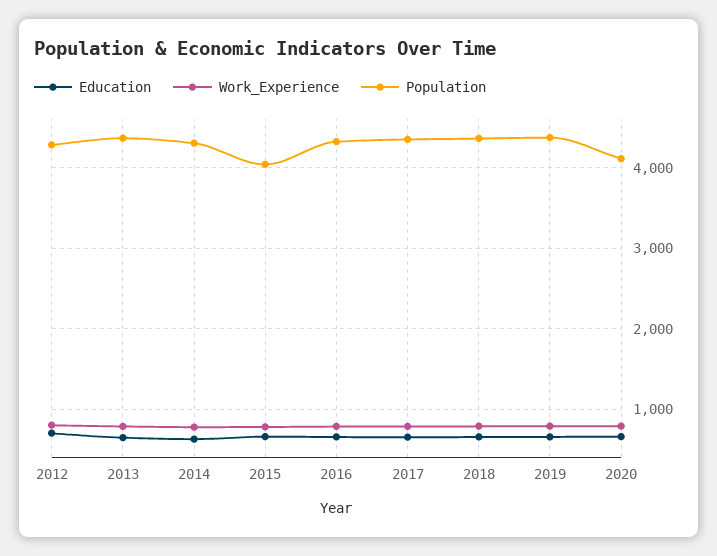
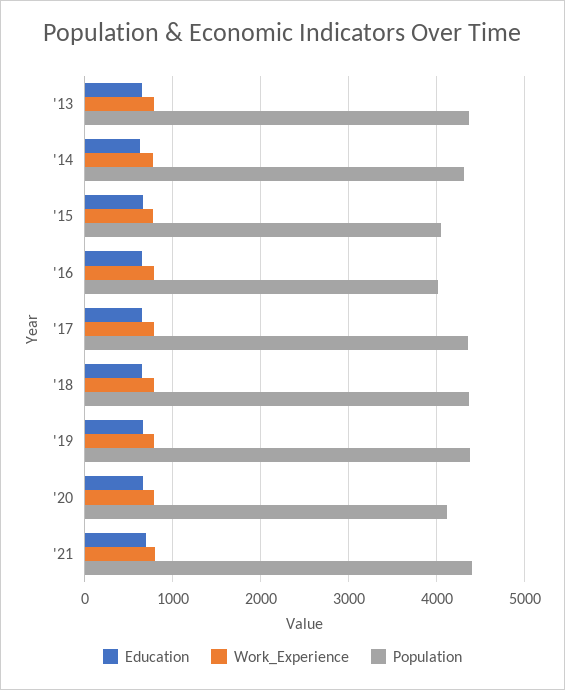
Education, 2012: 700 -> none
Work_Experience, 2012: 800 -> none
Population, 2012: 4300 -> none
Population, 2016: 4300 -> 4000
Education, '21: none -> 700
Work_Experience, '21: none -> 800
Population, '21: none -> 4400

